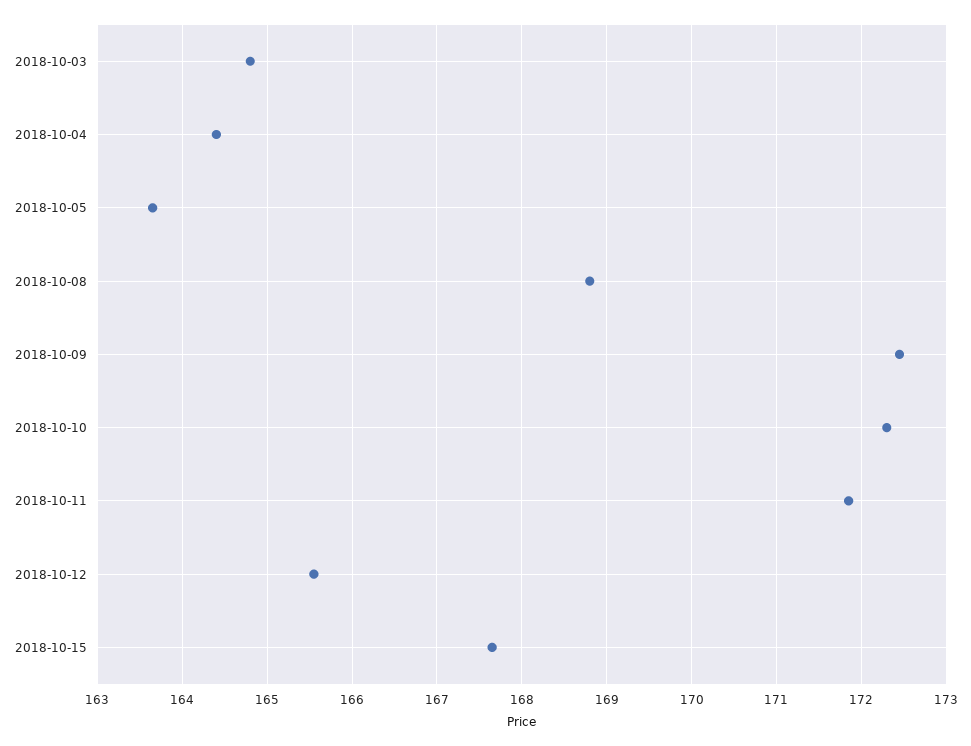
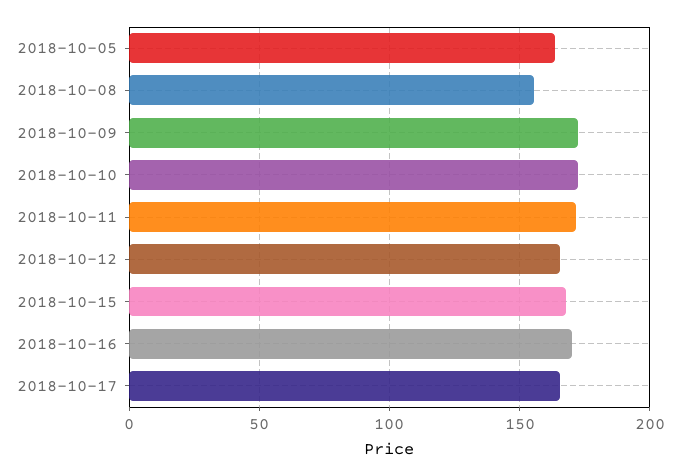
2018-10-03: 164.8 -> none
2018-10-04: 164.4 -> none
2018-10-08: 168.8 -> 155
2018-10-16: none -> 170
2018-10-17: none -> 165

